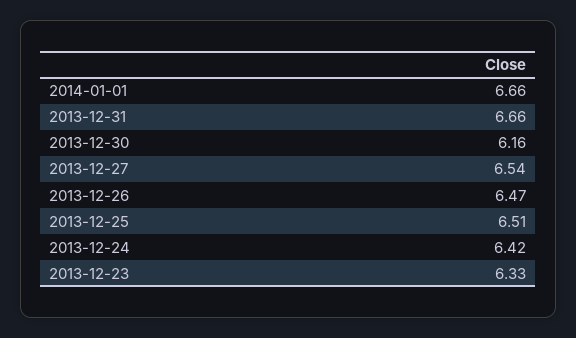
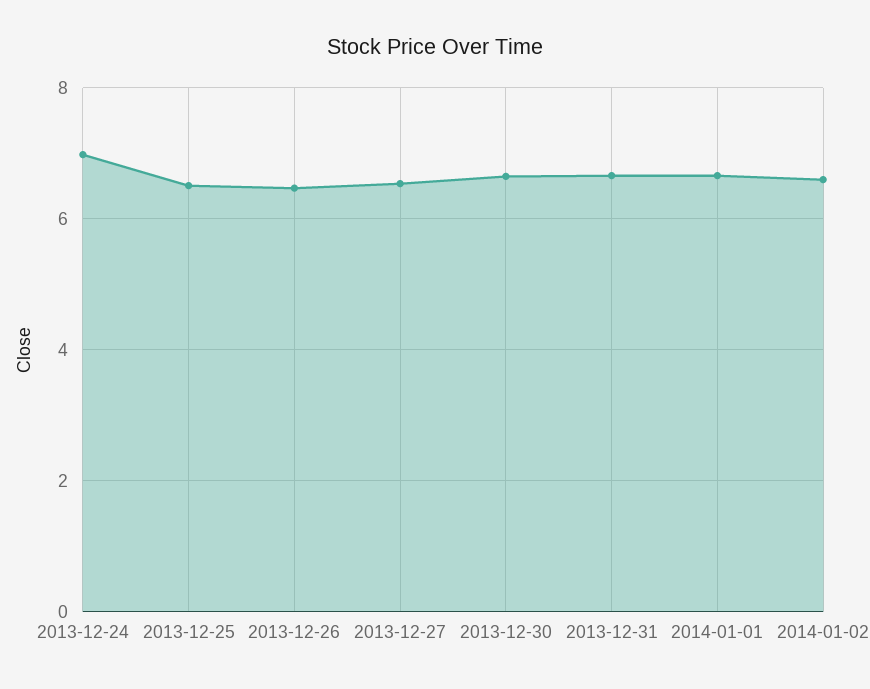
2013-12-30: 6.16 -> 6.6
2013-12-24: 6.42 -> 7
2013-12-23: 6.33 -> none
2014-01-02: none -> 6.6

